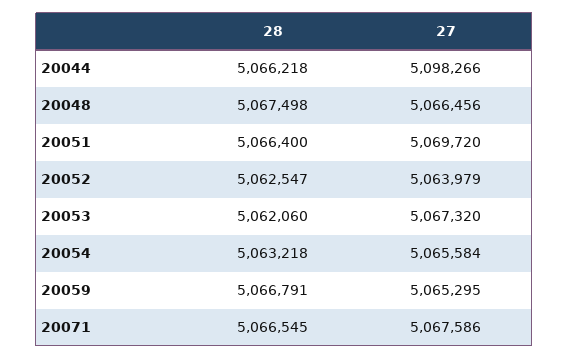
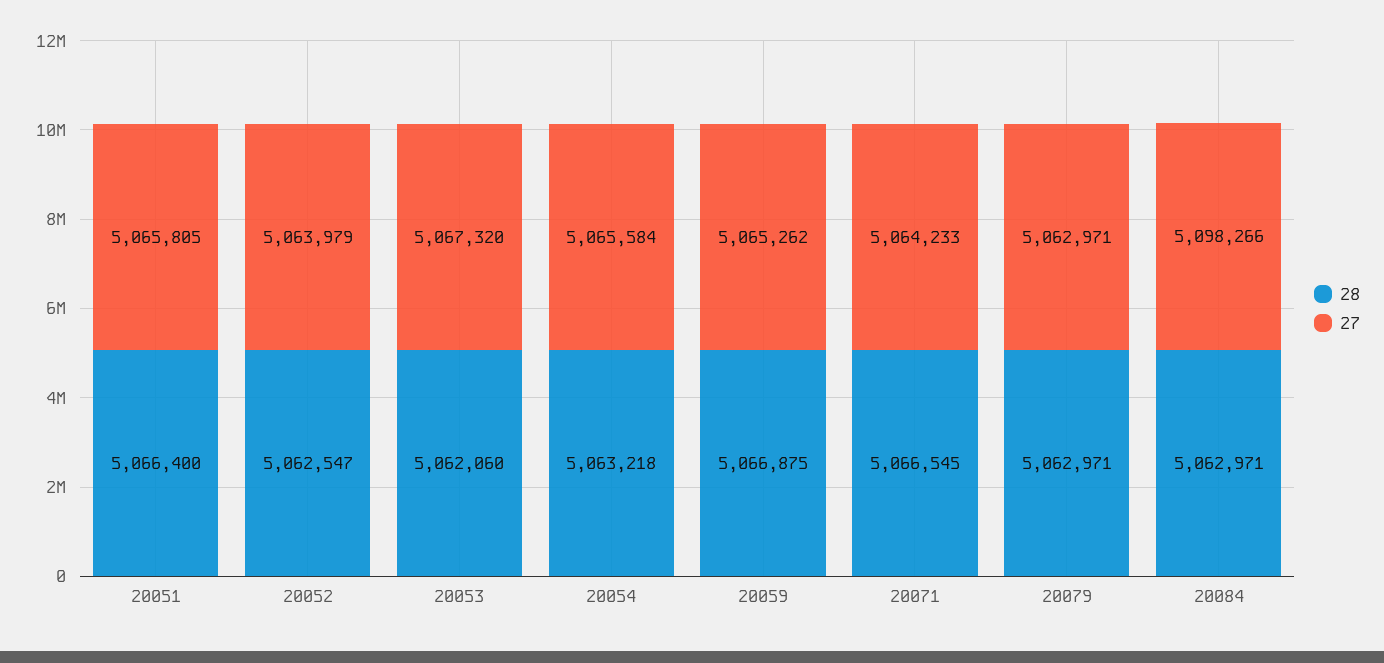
28, 20044: 5066218 -> none
27, 20044: 5098266 -> none
28, 20048: 5067498 -> none
27, 20048: 5066456 -> none
27, 20051: 5069720 -> 5065805
28, 20059: 5066791 -> 5066875
27, 20059: 5065295 -> 5065262
27, 20071: 5067586 -> 5064233
28, 20079: none -> 5062971
27, 20079: none -> 5062971
28, 20084: none -> 5062971
27, 20084: none -> 5098266

